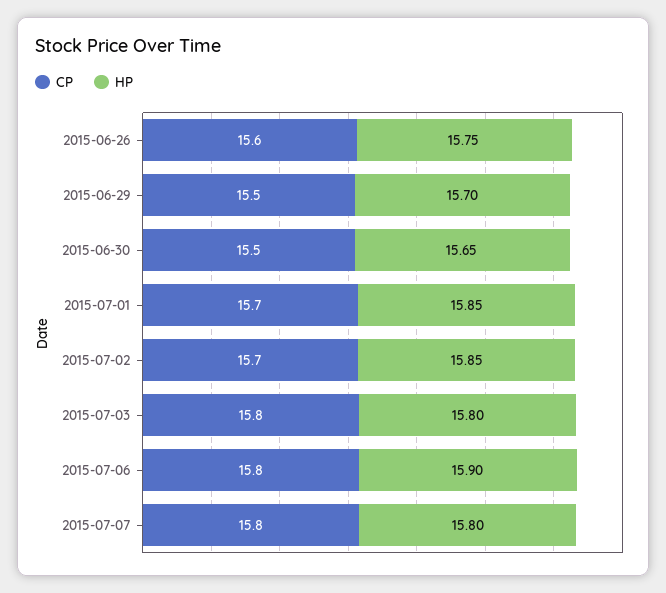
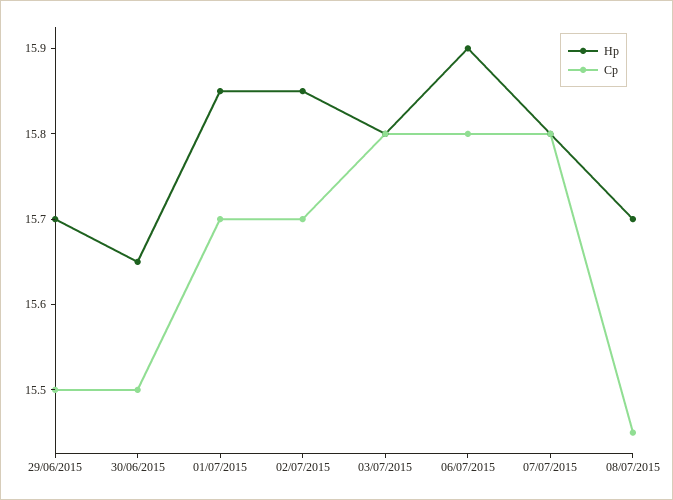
CP, 2015-06-26: 15.6 -> none
HP, 2015-06-26: 15.75 -> none
HP, 08/07/2015: none -> 15.7
CP, 08/07/2015: none -> 15.45

